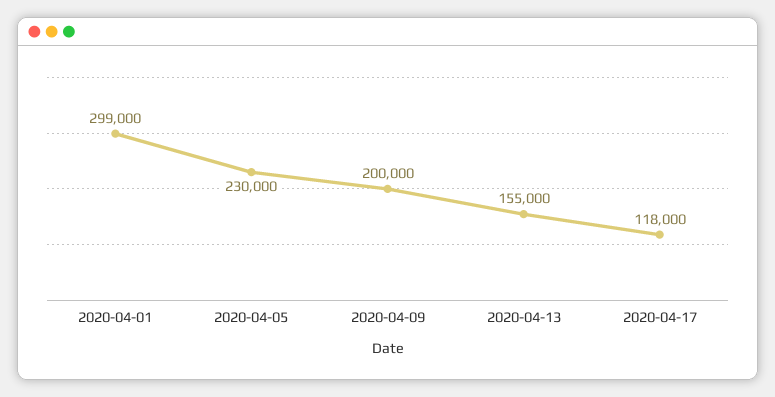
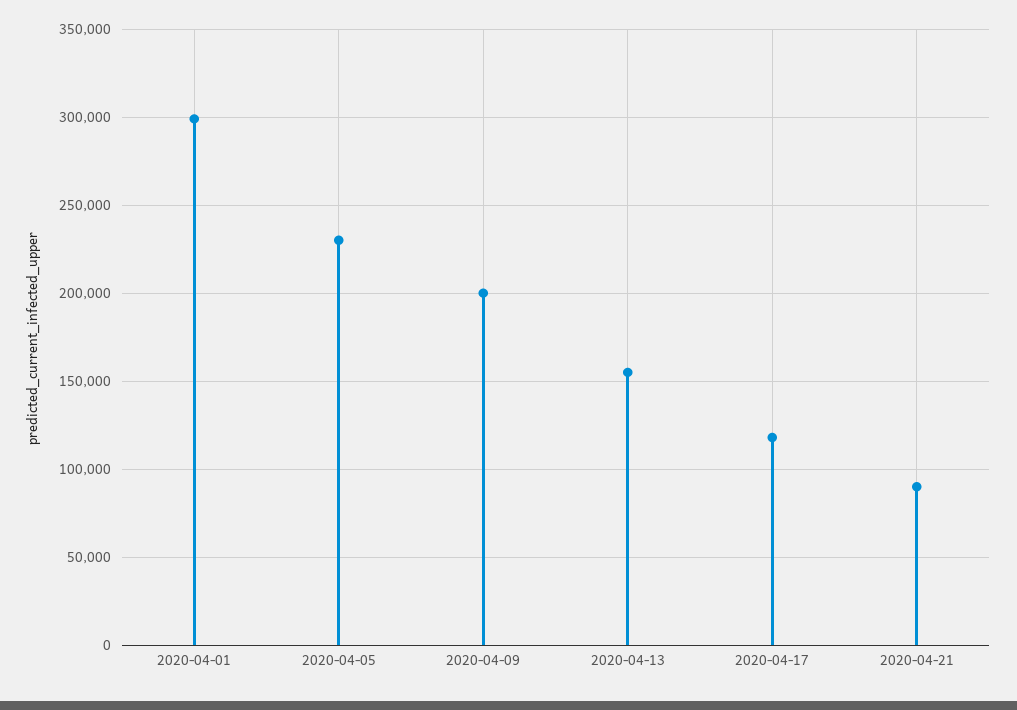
2020-04-21: none -> 90000

